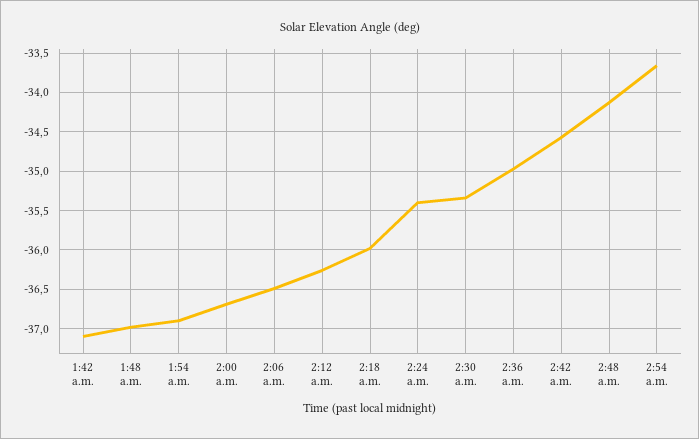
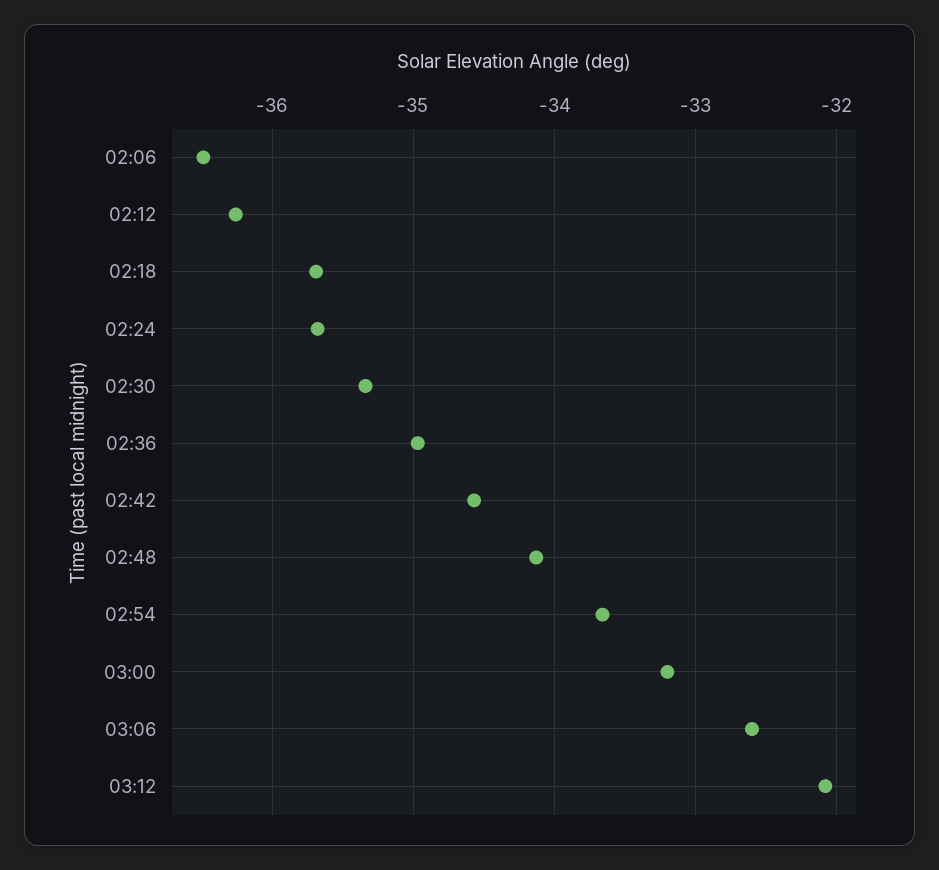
1:42 a.m.: -37.1 -> none
1:48 a.m.: -37 -> none
1:54 a.m.: -36.9 -> none
2:00 a.m.: -36.7 -> none
2:18 a.m.: -36 -> -35.7
2:24 a.m.: -35.4 -> -35.7
03:00: none -> -33.2
03:06: none -> -32.6
03:12: none -> -32.1

